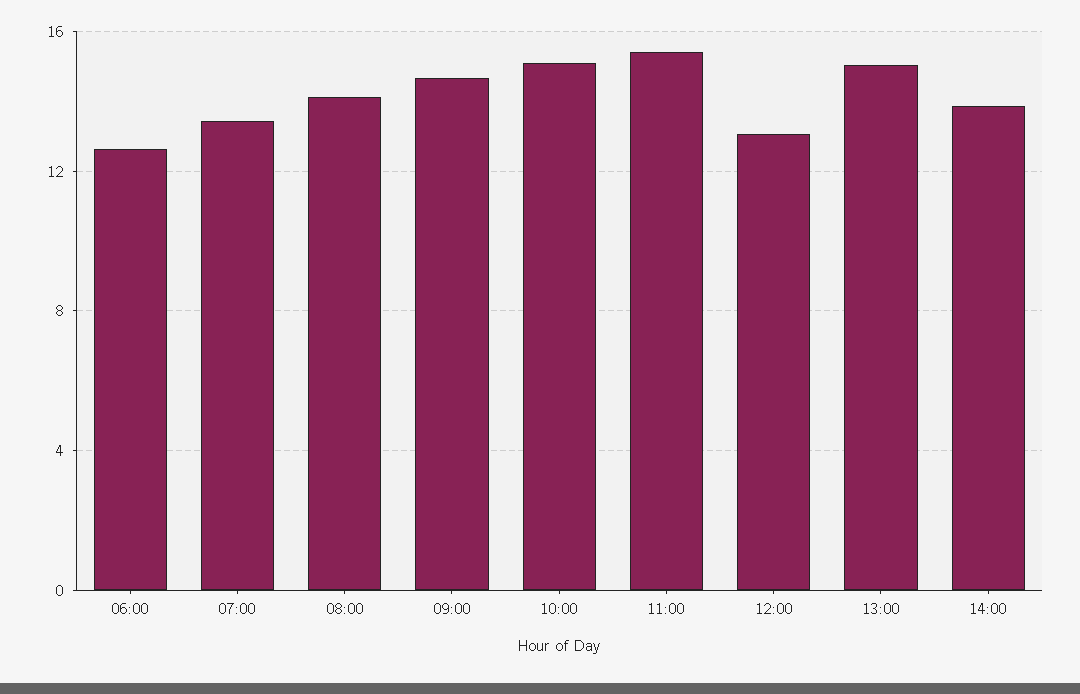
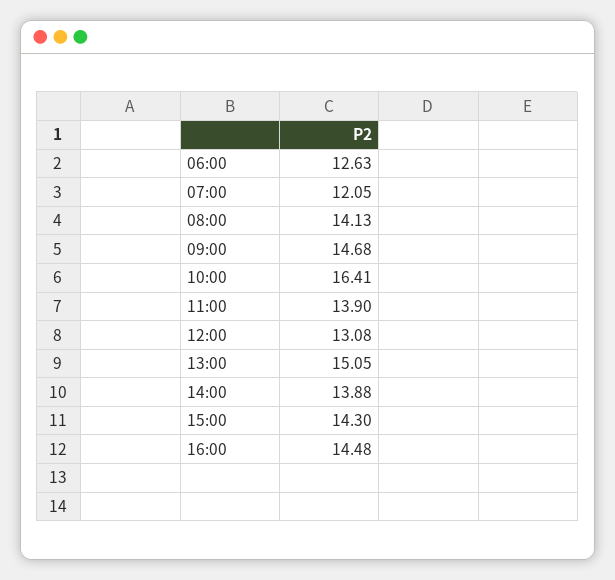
07:00: 13.5 -> 12.05
10:00: 15 -> 16.41
11:00: 15.5 -> 13.9
15:00: none -> 14.3
16:00: none -> 14.48

